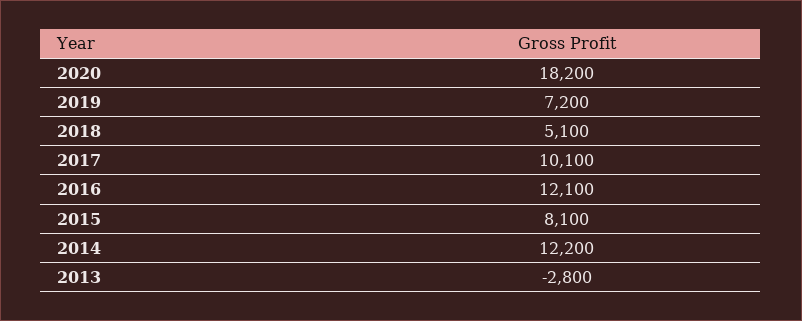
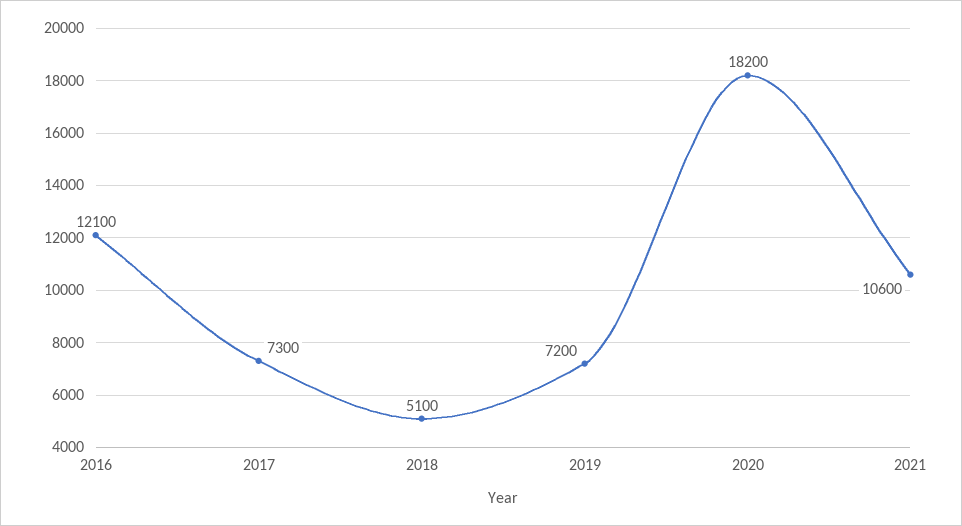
2017: 10100 -> 7300
2015: 8100 -> none
2014: 12200 -> none
2013: -2800 -> none
2021: none -> 10600

